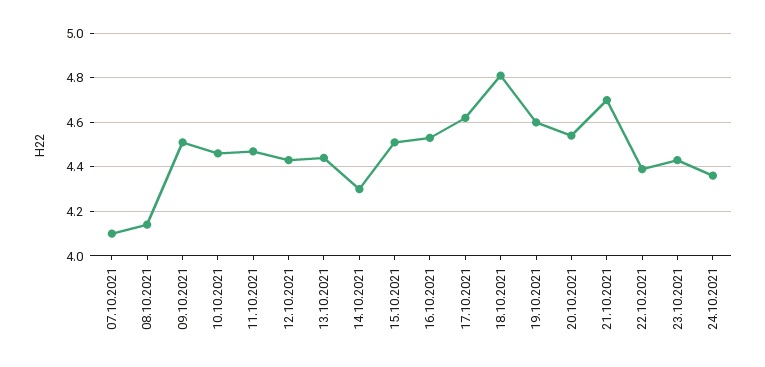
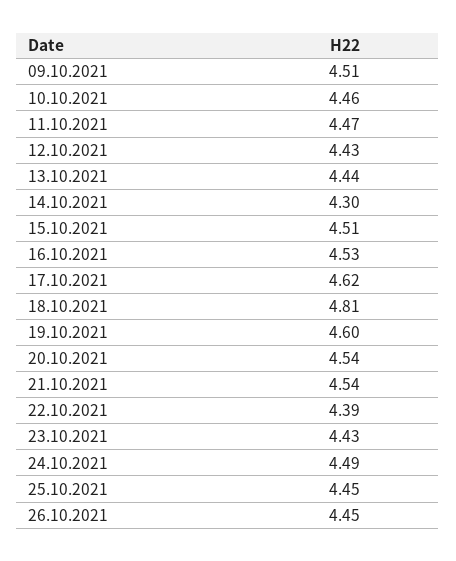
07.10.2021: 4.1 -> none
08.10.2021: 4.15 -> none
21.10.2021: 4.7 -> 4.54
24.10.2021: 4.35 -> 4.49
25.10.2021: none -> 4.45
26.10.2021: none -> 4.45

